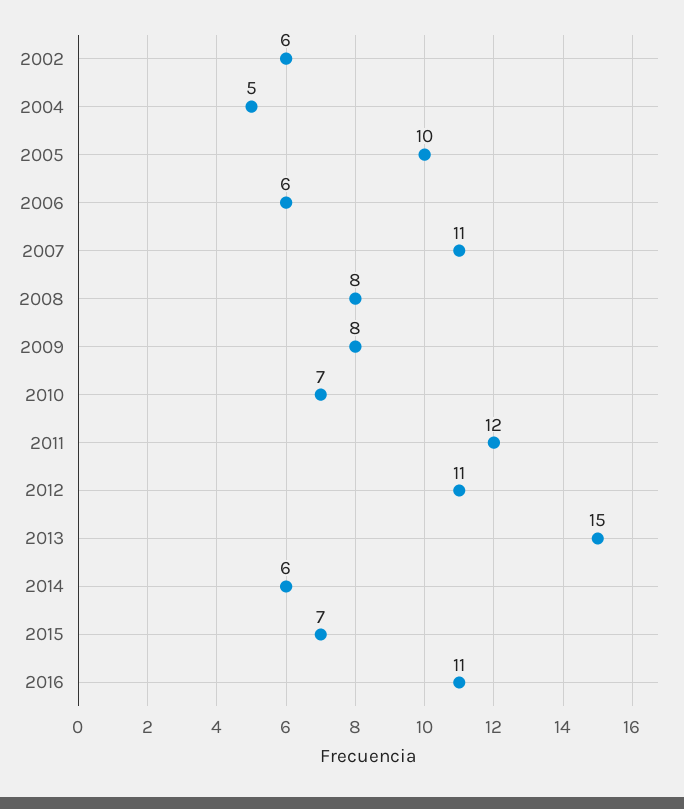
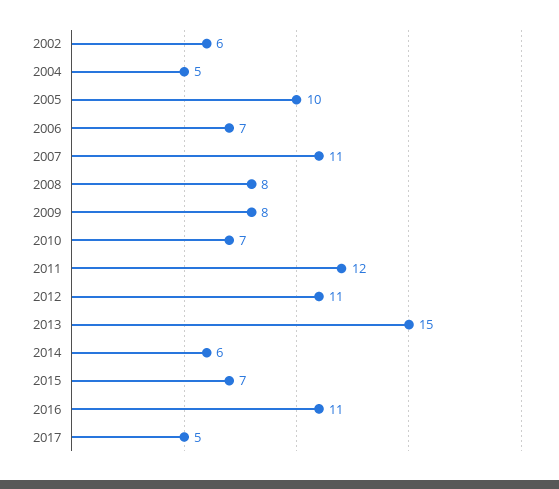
2006: 6 -> 7
2017: none -> 5

